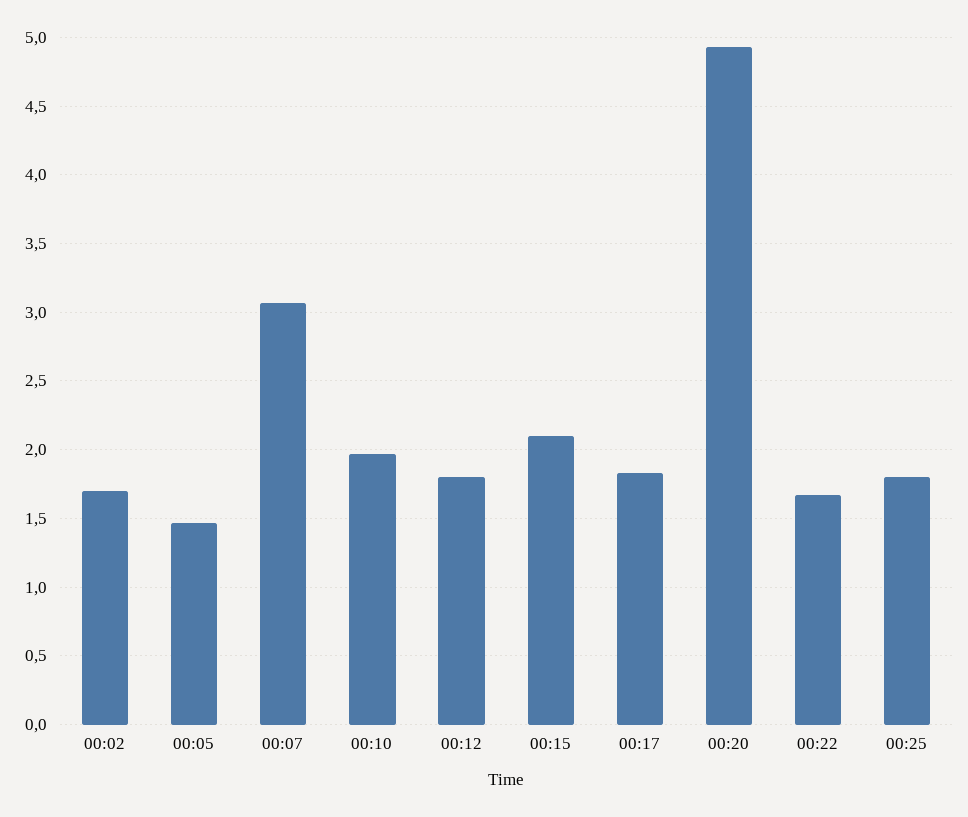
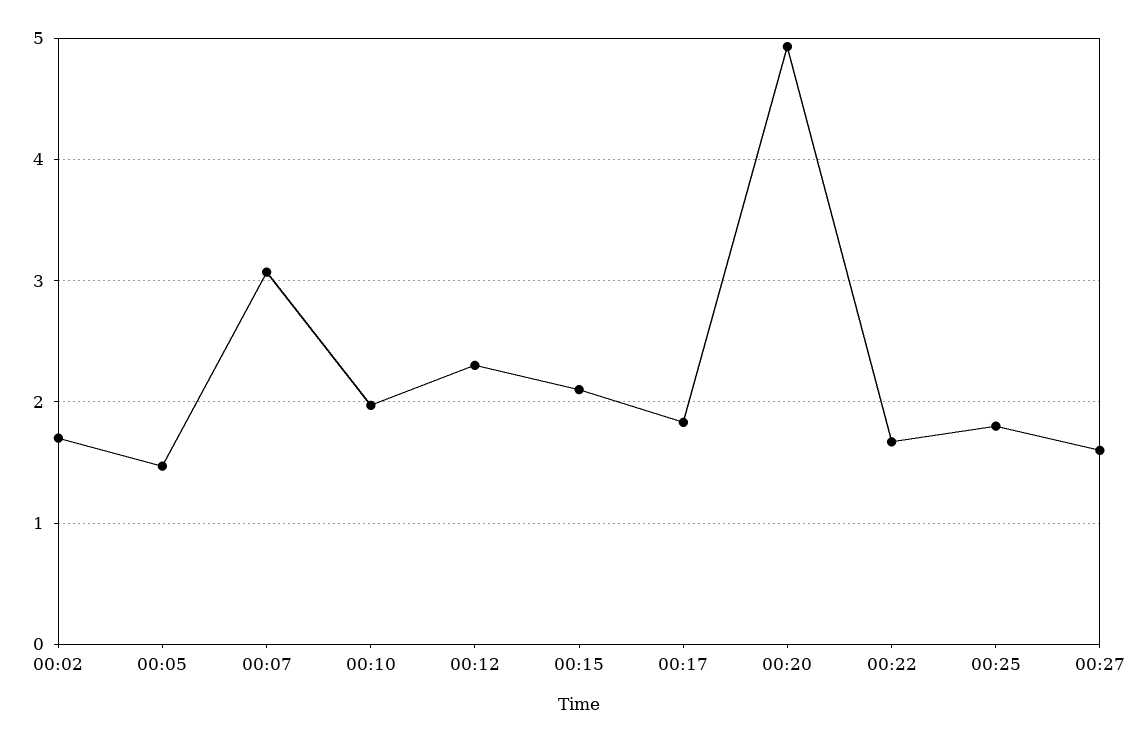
00:12: 1.8 -> 2.3
00:27: none -> 1.6

